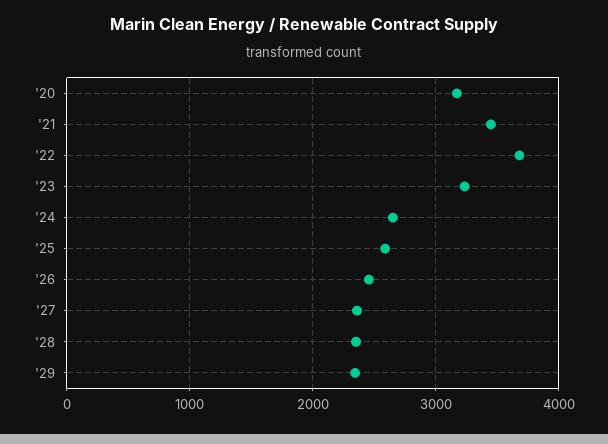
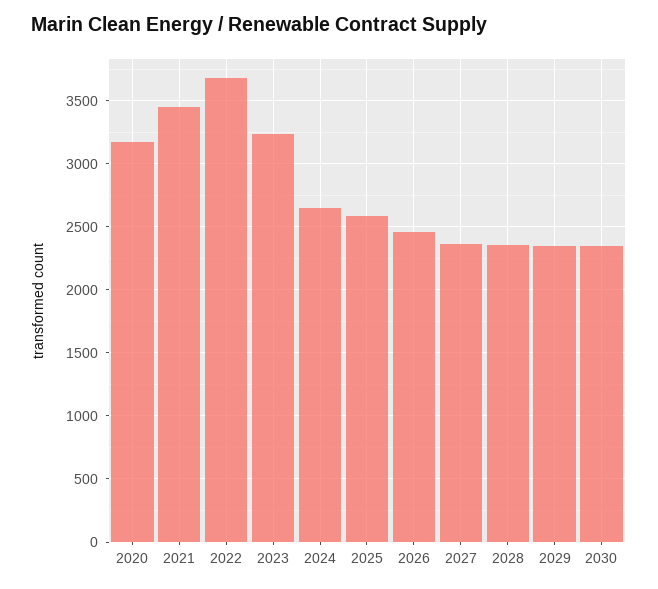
2030: none -> 2350

